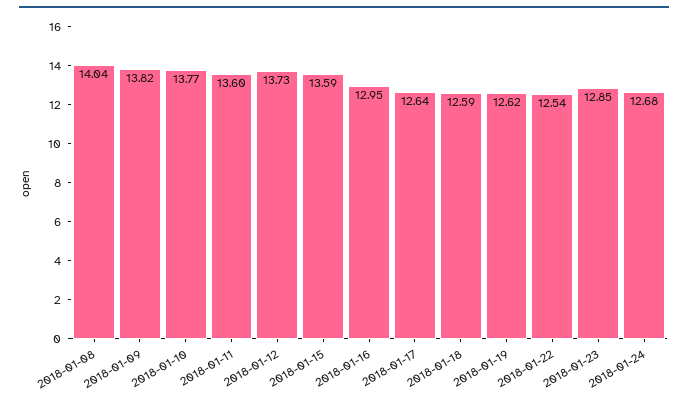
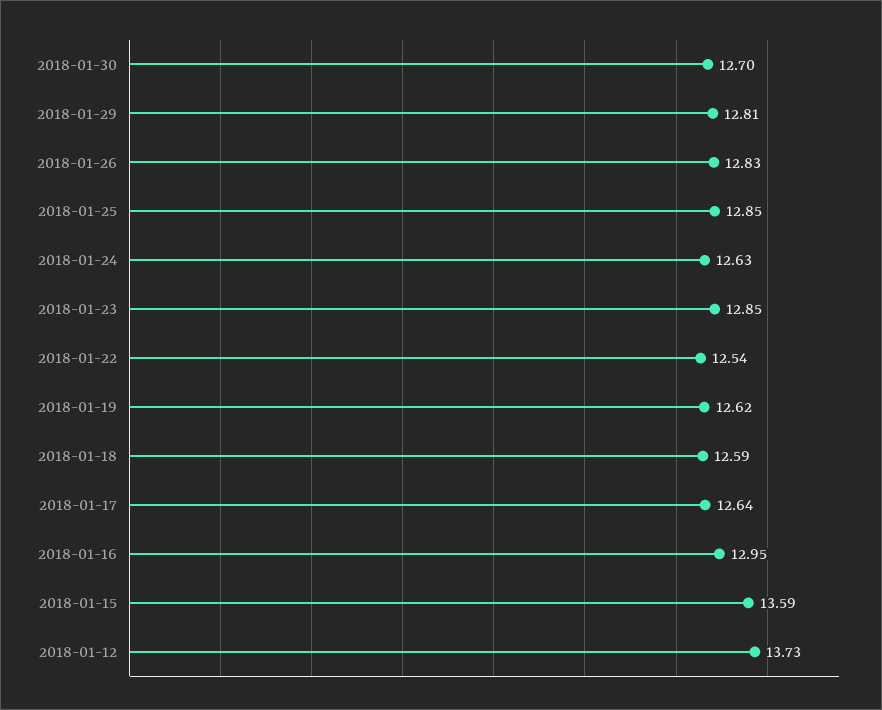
2018-01-08: 14.04 -> none
2018-01-09: 13.82 -> none
2018-01-10: 13.77 -> none
2018-01-11: 13.6 -> none
2018-01-24: 12.68 -> 12.63
2018-01-30: none -> 12.7
2018-01-29: none -> 12.81
2018-01-26: none -> 12.83
2018-01-25: none -> 12.85

